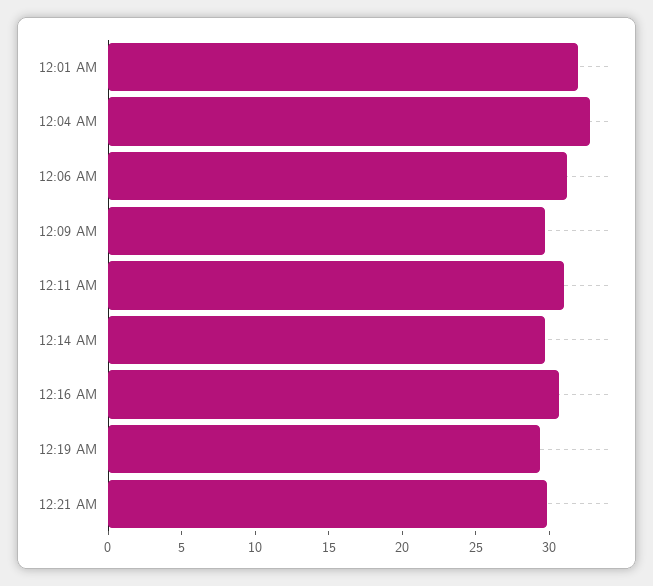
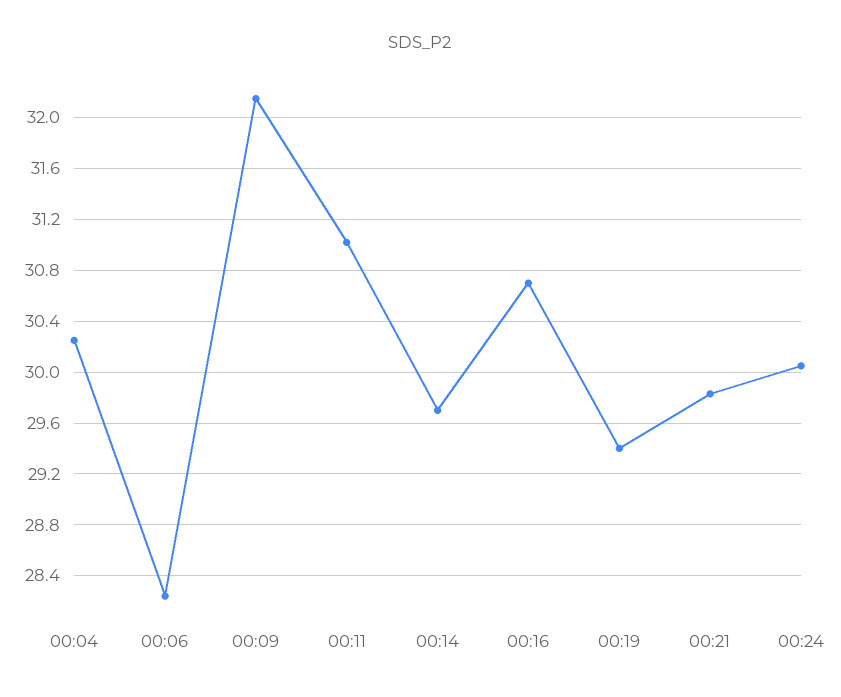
12:01 AM: 32 -> none
12:04 AM: 33 -> 30.25
12:06 AM: 31 -> 28.25
12:09 AM: 30 -> 32.15
00:24: none -> 30.05

